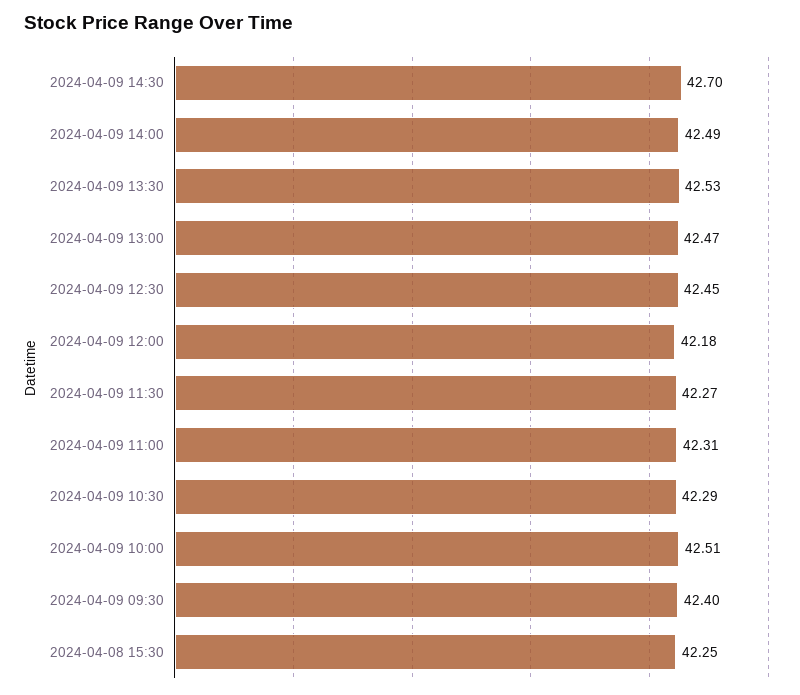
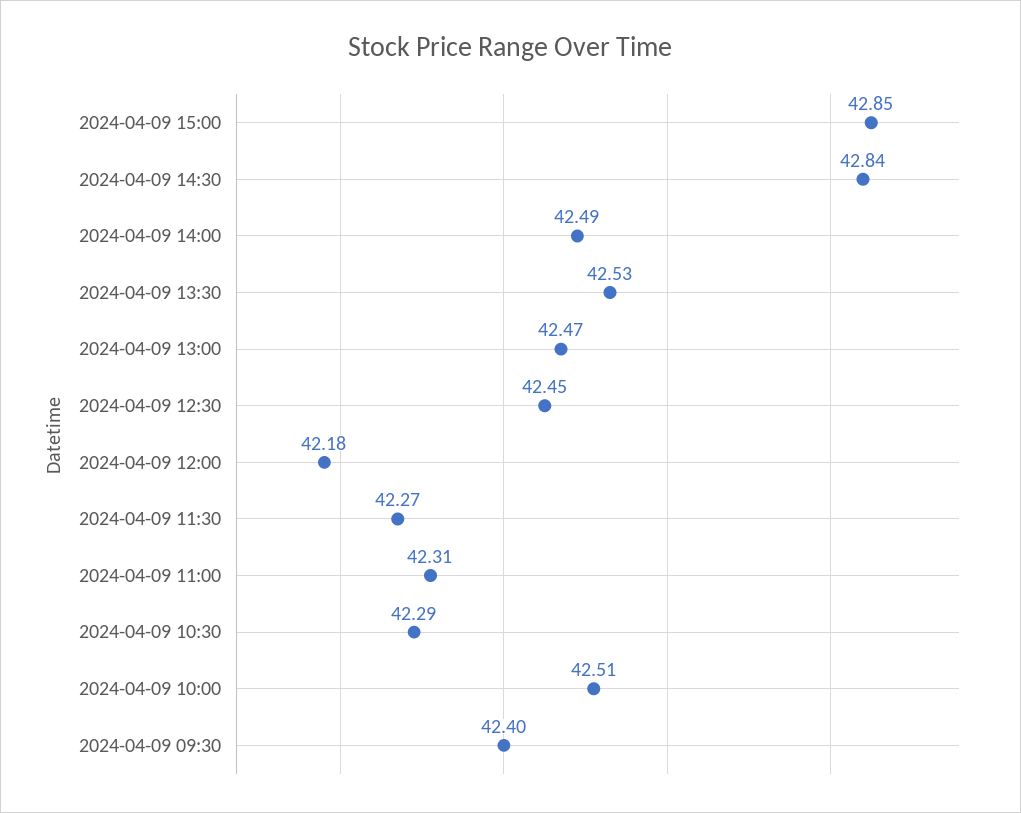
2024-04-09 14:30: 42.7 -> 42.84
2024-04-08 15:30: 42.25 -> none
2024-04-09 15:00: none -> 42.85

